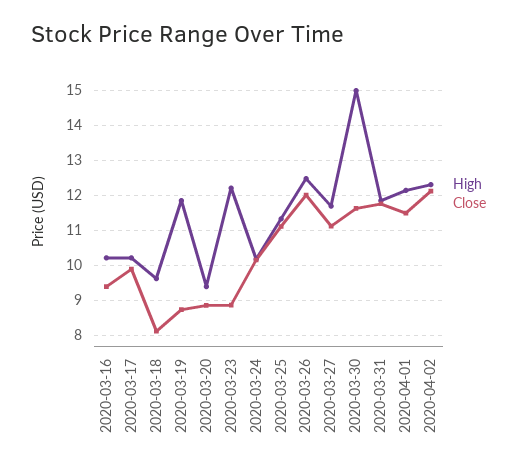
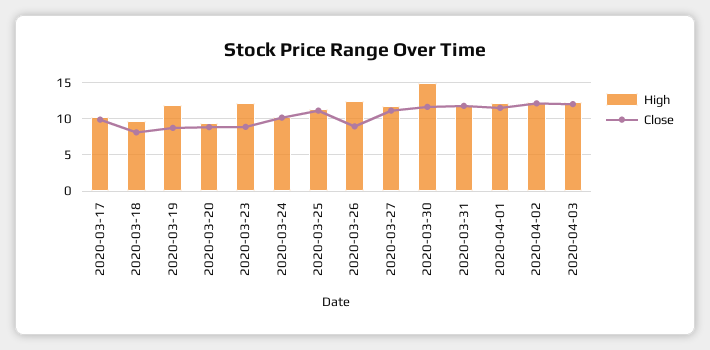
High, 2020-03-16: 10.2 -> none
Close, 2020-03-16: 9.4 -> none
Close, 2020-03-26: 12 -> 9
High, 2020-04-03: none -> 12
Close, 2020-04-03: none -> 12

